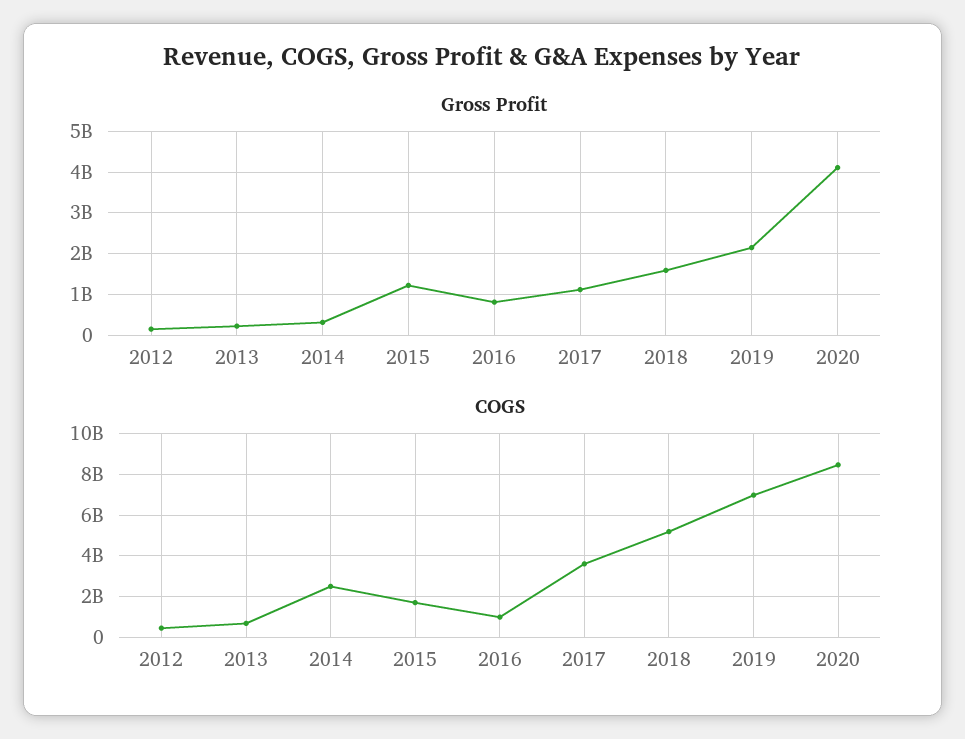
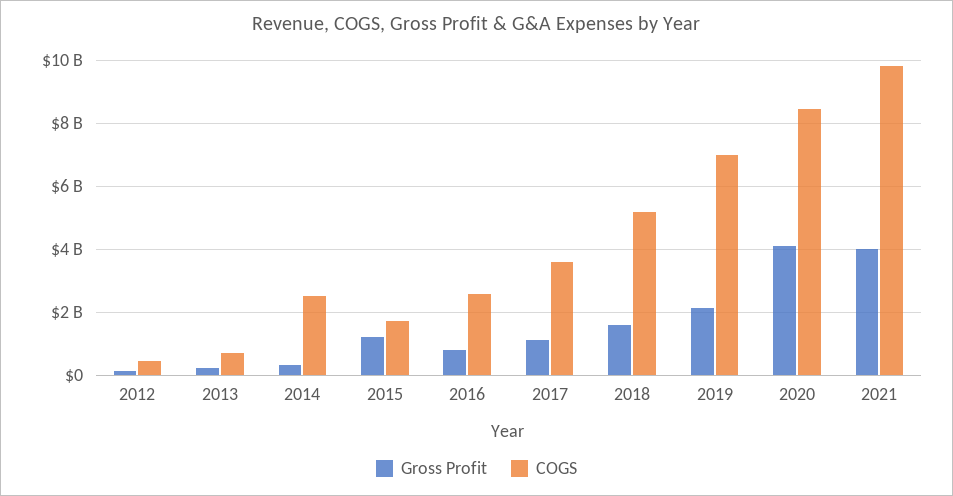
COGS, 2016: 1000000000 -> 2600000000
Gross Profit, 2021: none -> 4000000000
COGS, 2021: none -> 9800000000

